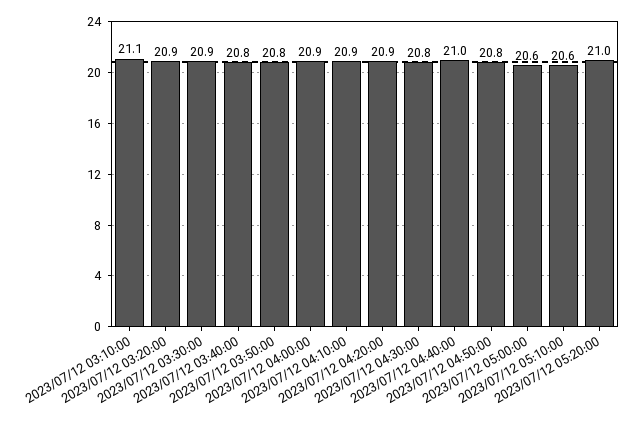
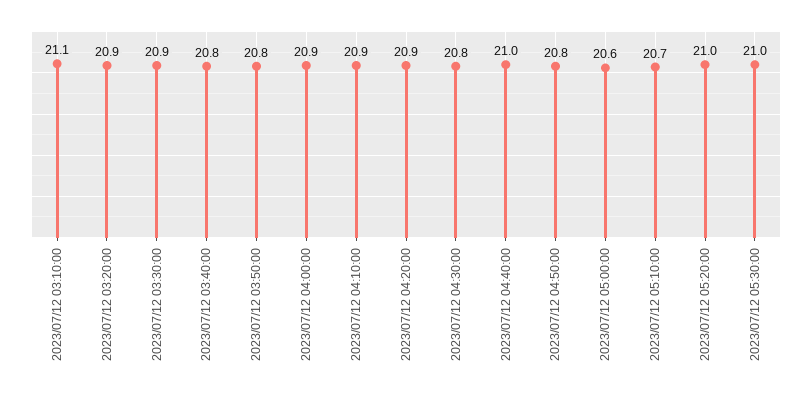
2023/07/12 05:10:00: 20.6 -> 20.7
2023/07/12 05:30:00: none -> 21

